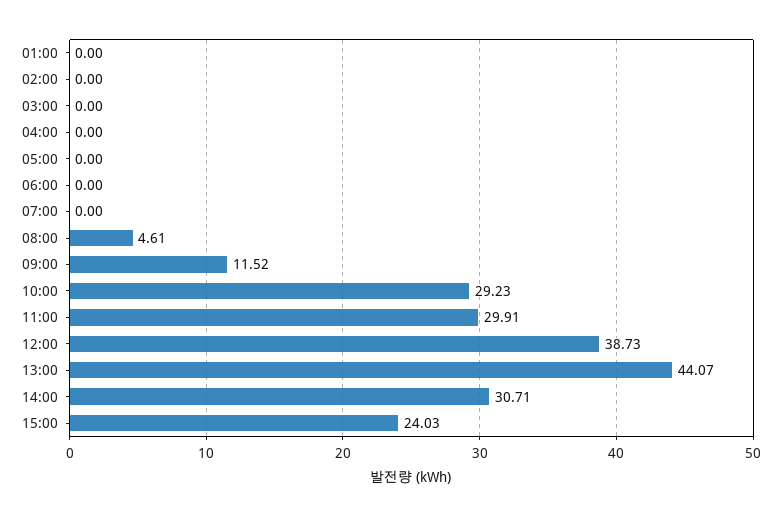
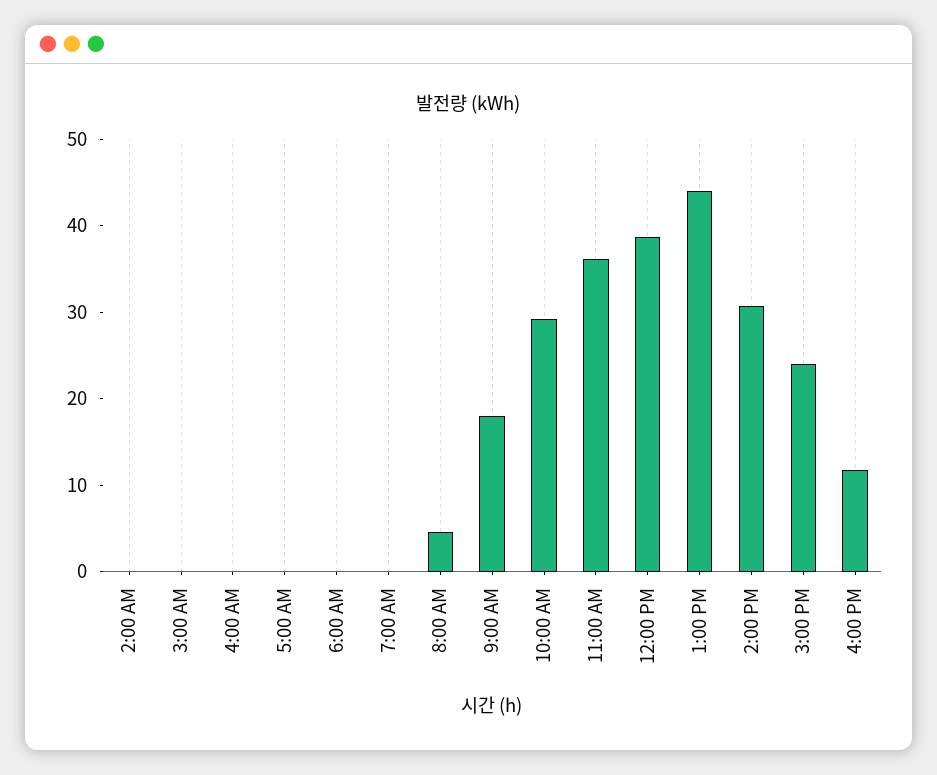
01:00: 0 -> none
09:00: 11.52 -> 18
11:00: 29.91 -> 36
4:00 PM: none -> 12

